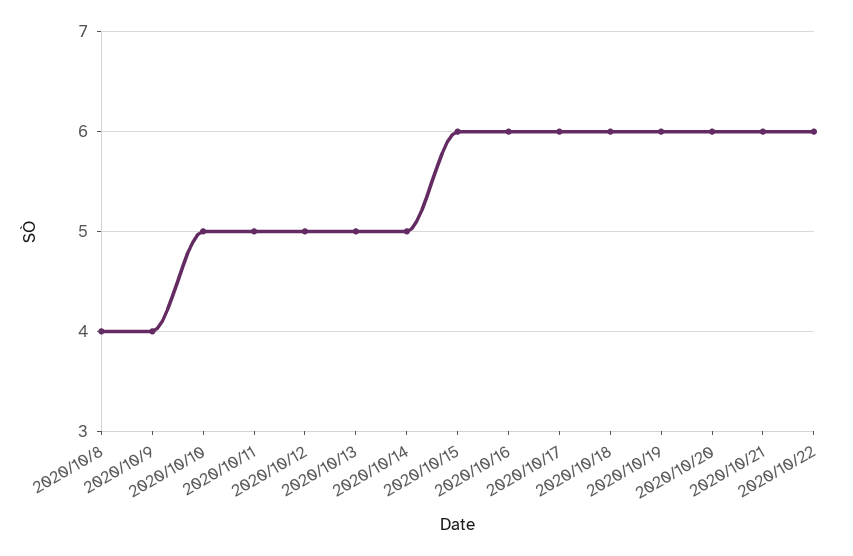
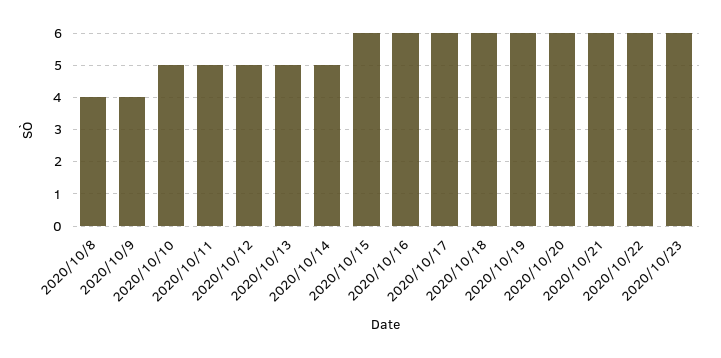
2020/10/23: none -> 6

